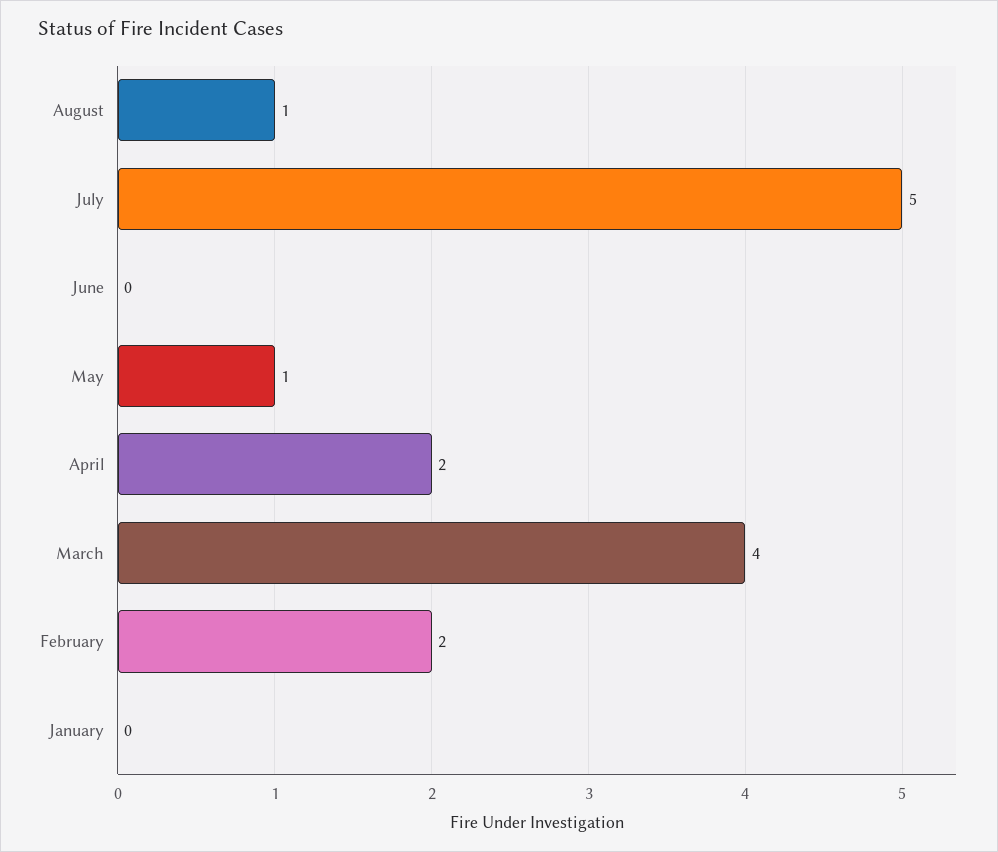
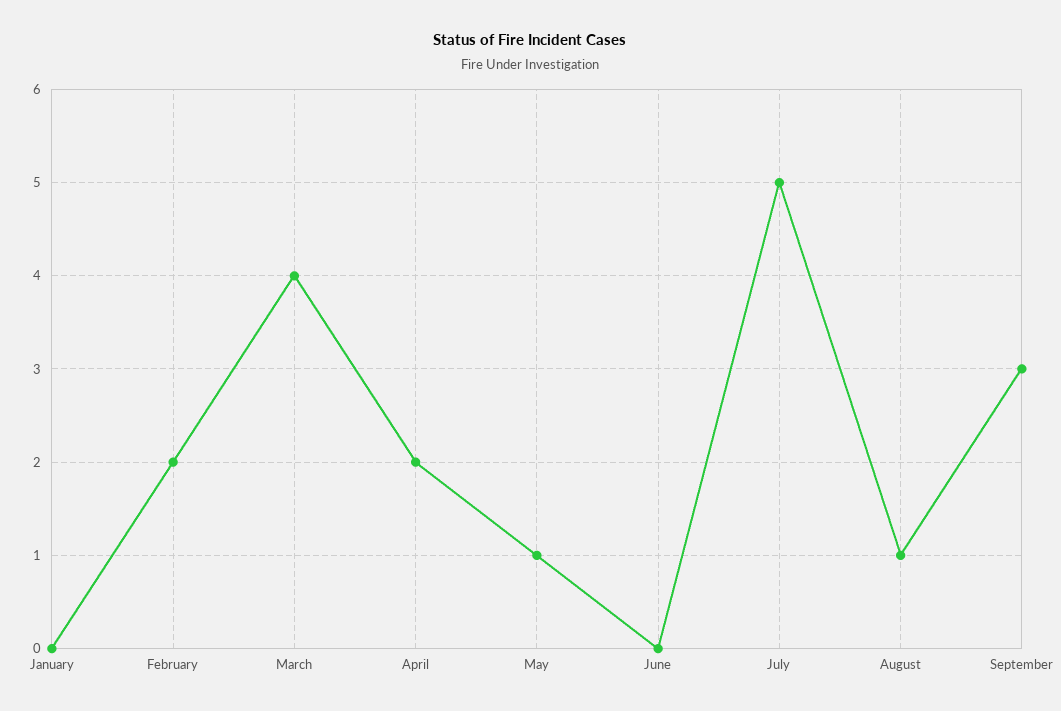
September: none -> 3

